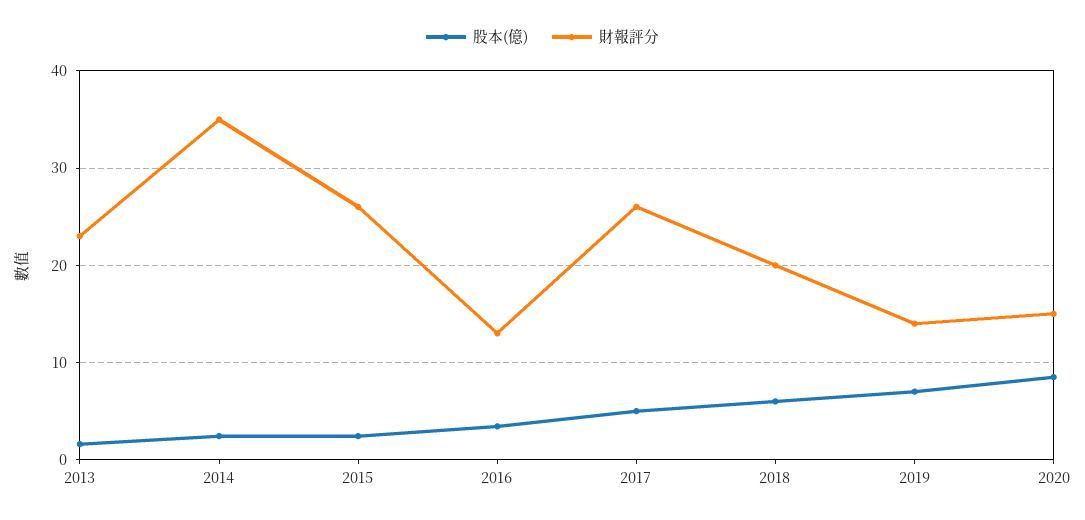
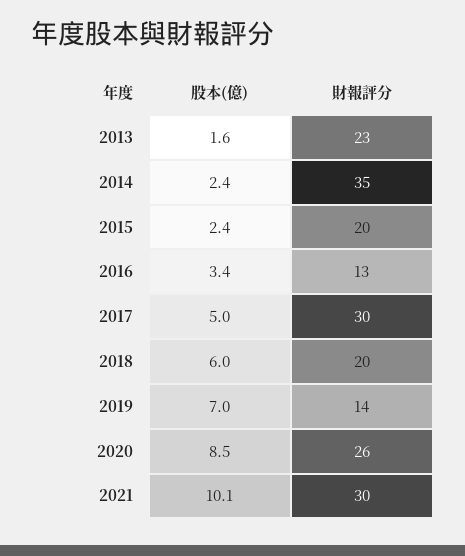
財報評分, 2015: 26 -> 20
財報評分, 2017: 26 -> 30
財報評分, 2020: 15 -> 26
股本(億), 2021: none -> 10.1
財報評分, 2021: none -> 30

